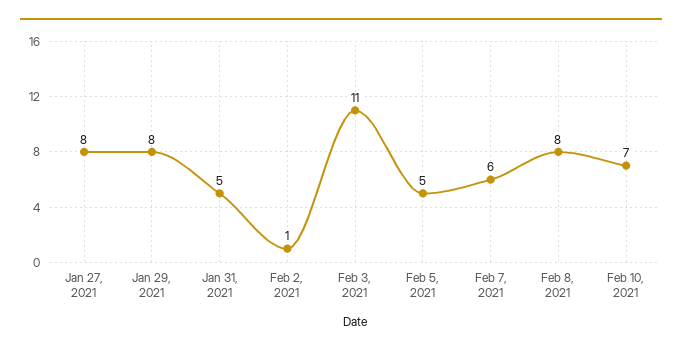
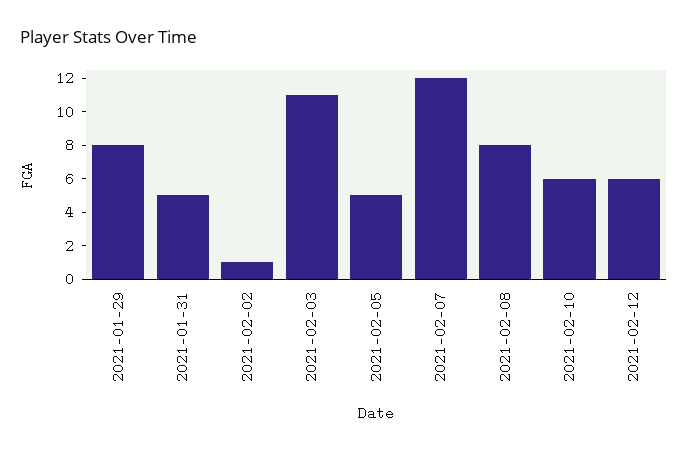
Jan 27, 2021: 8 -> none
Feb 7, 2021: 6 -> 12
Feb 10, 2021: 7 -> 6
2021-02-12: none -> 6

